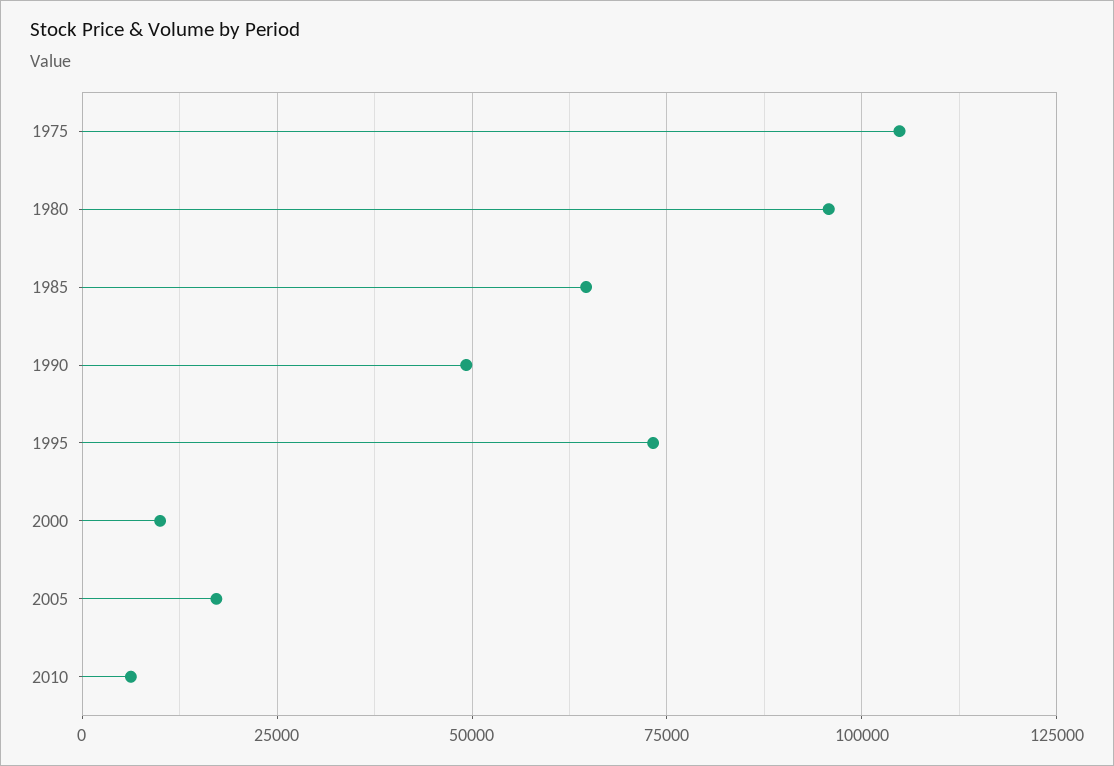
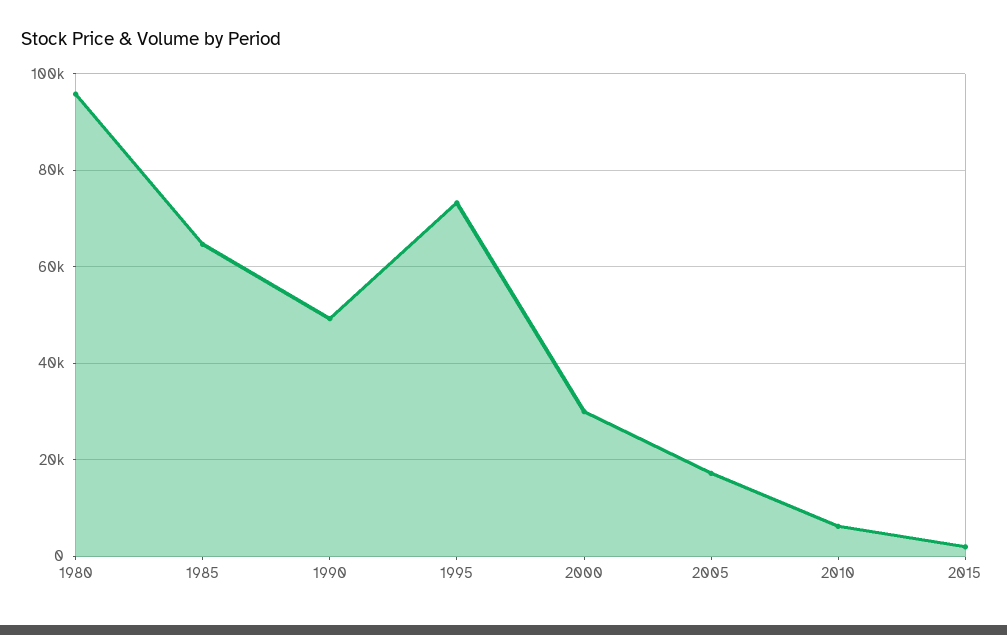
1975: 105000 -> none
2000: 10000 -> 30000
2015: none -> 2000

